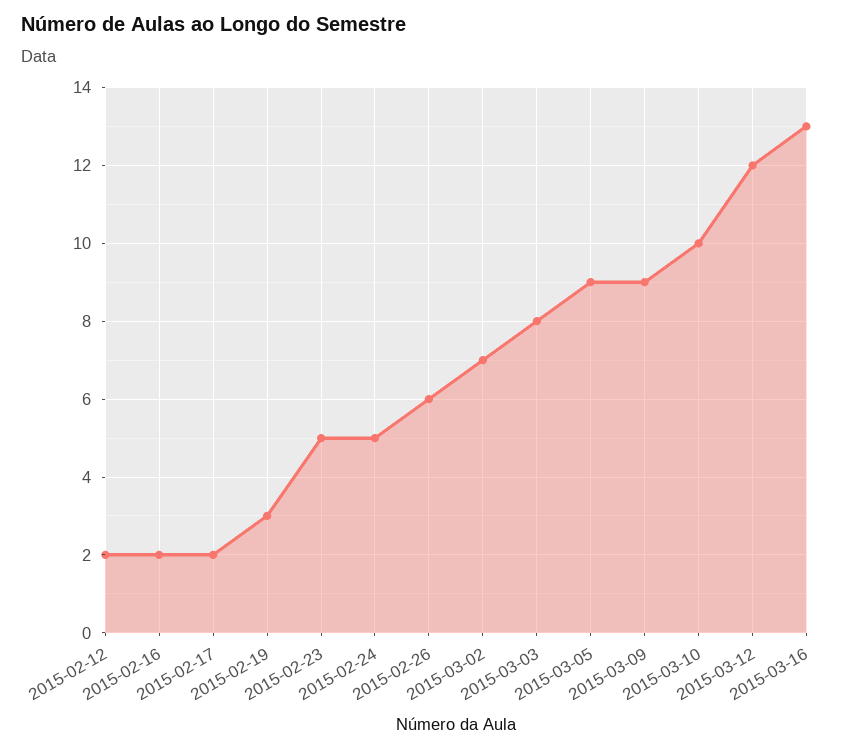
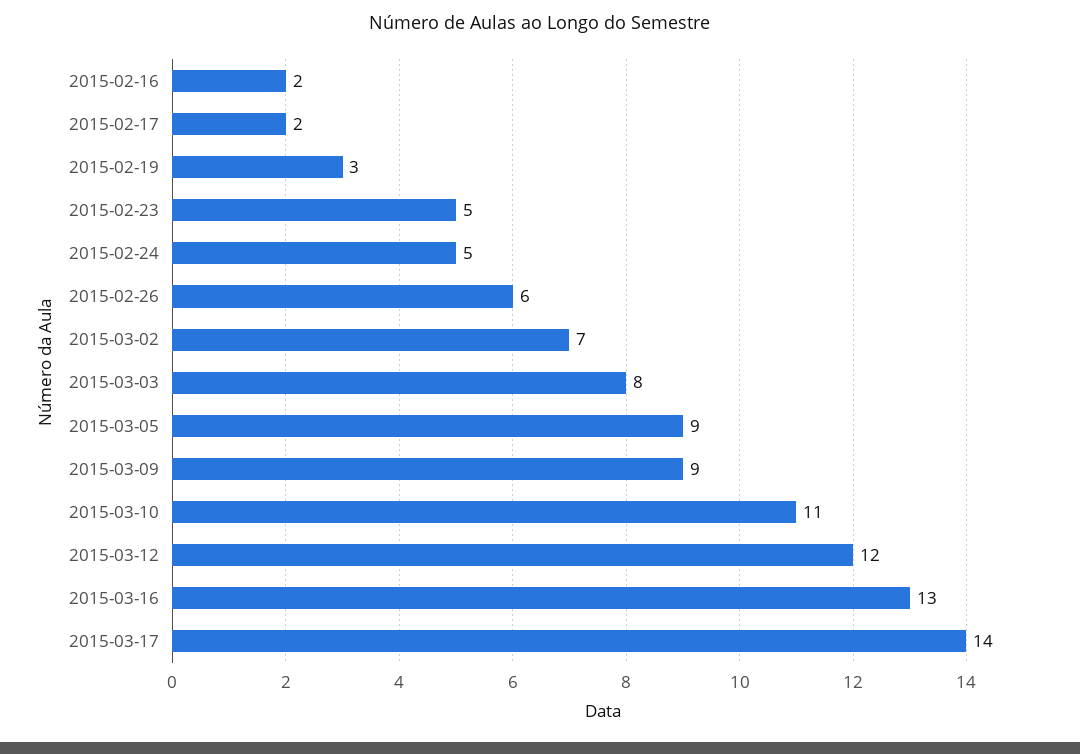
2015-02-12: 2 -> none
2015-03-10: 10 -> 11
2015-03-17: none -> 14

